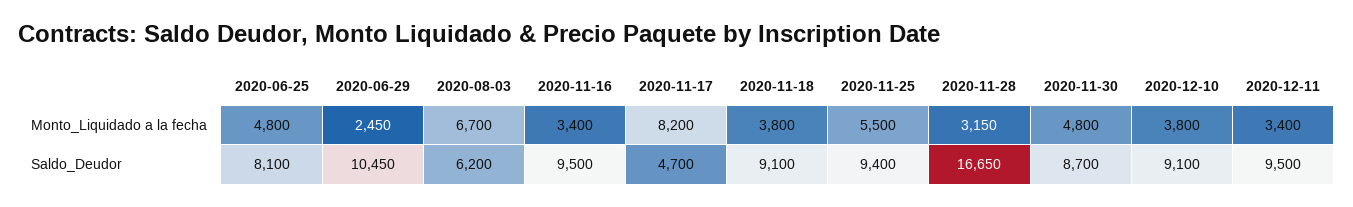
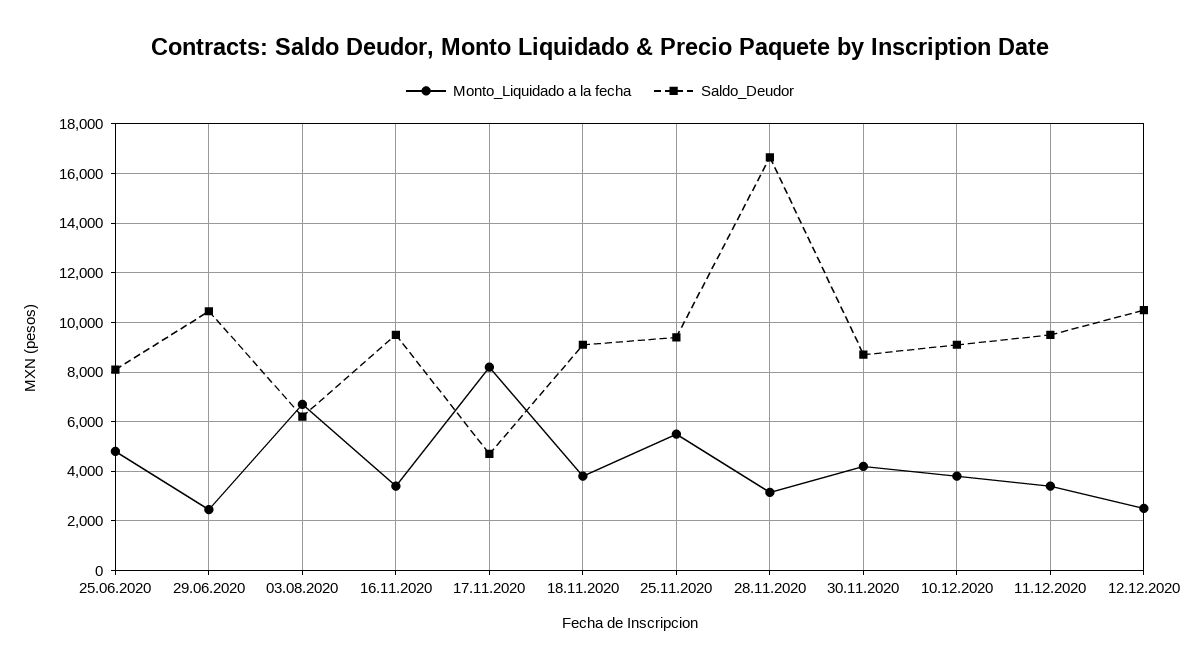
Monto_Liquidado a la fecha, 2020-11-30: 4800 -> 4250
Monto_Liquidado a la fecha, 12.12.2020: none -> 2500
Saldo_Deudor, 12.12.2020: none -> 10500

